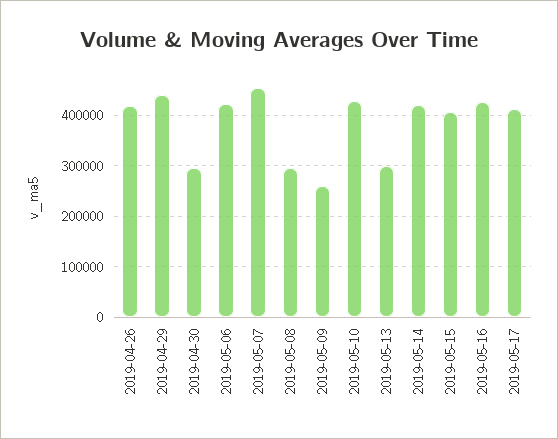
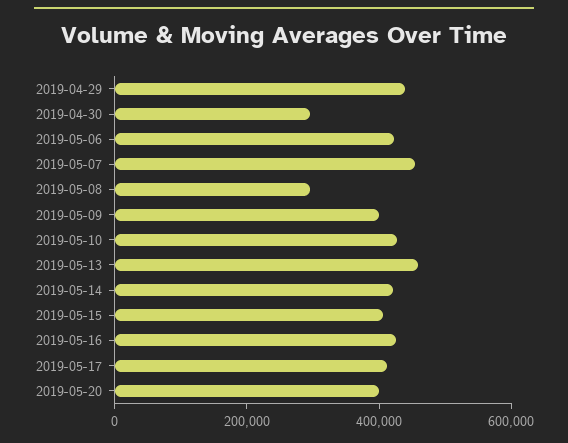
2019-04-26: 420000 -> none
2019-05-09: 260000 -> 400000
2019-05-13: 300000 -> 450000
2019-05-20: none -> 400000

